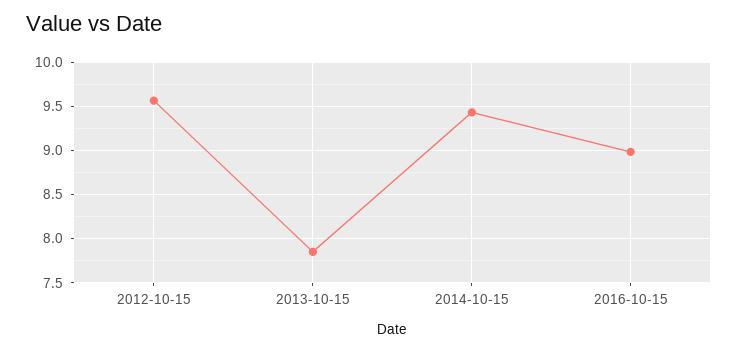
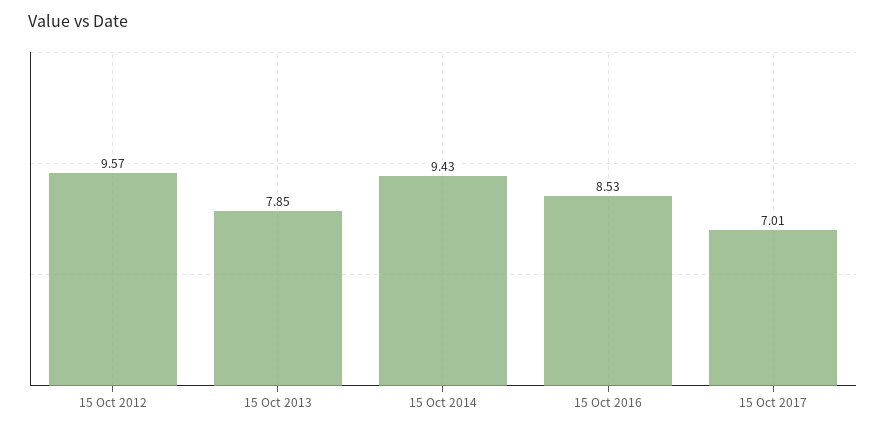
2016-10-15: 9 -> 8.53
15 Oct 2017: none -> 7.01

